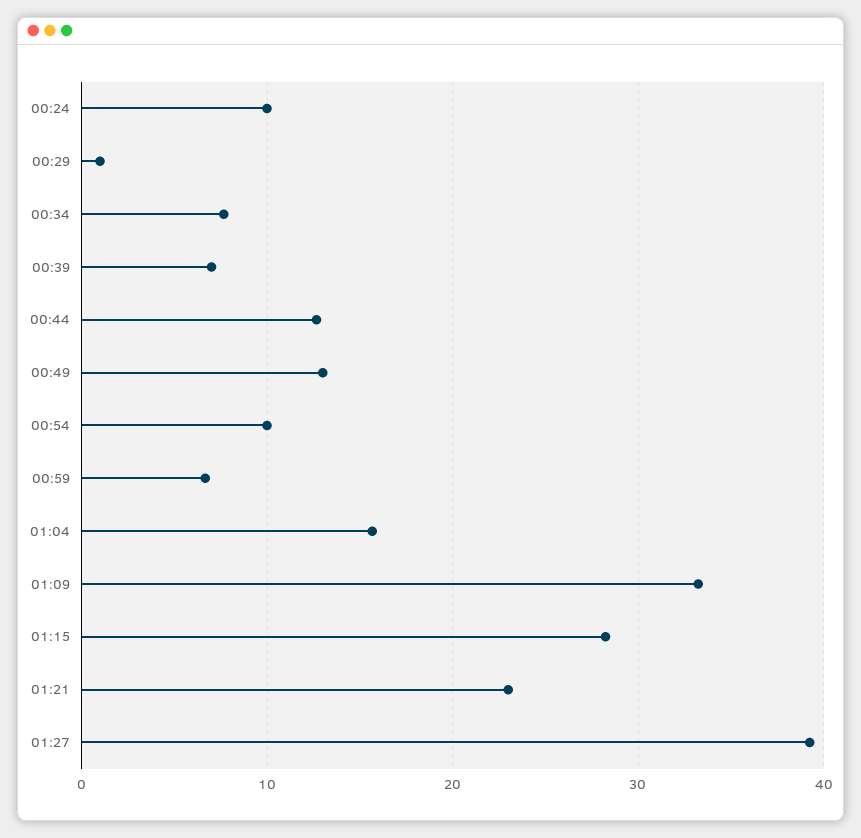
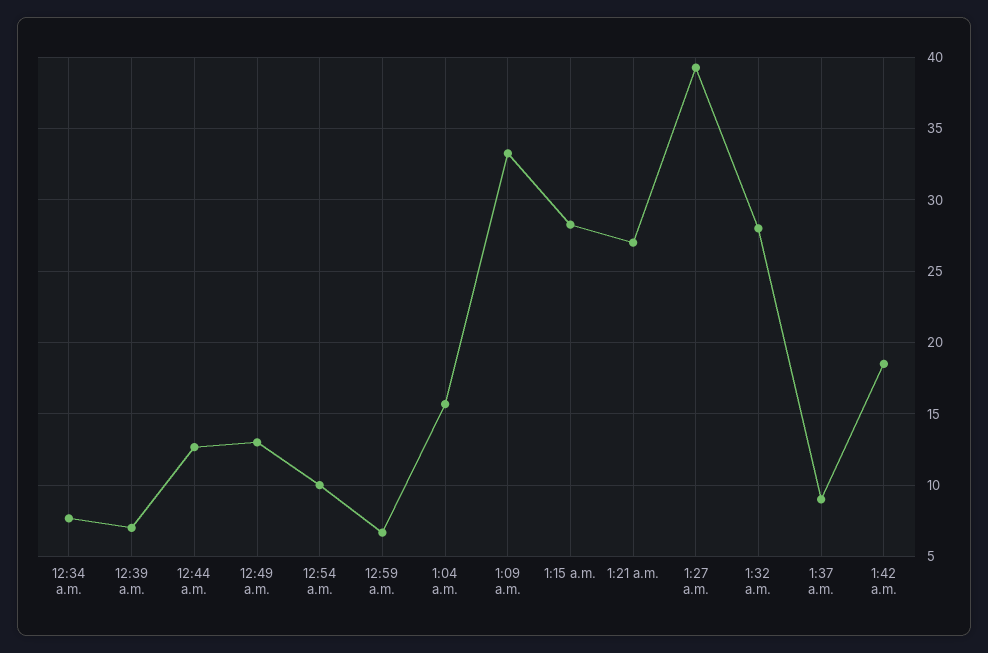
00:24: 10 -> none
00:29: 1 -> none
01:21: 23 -> 27
1:32 a.m.: none -> 28
1:37 a.m.: none -> 9
1:42 a.m.: none -> 18.5

